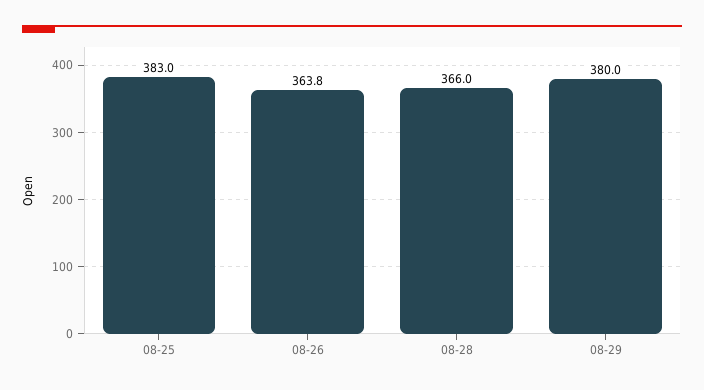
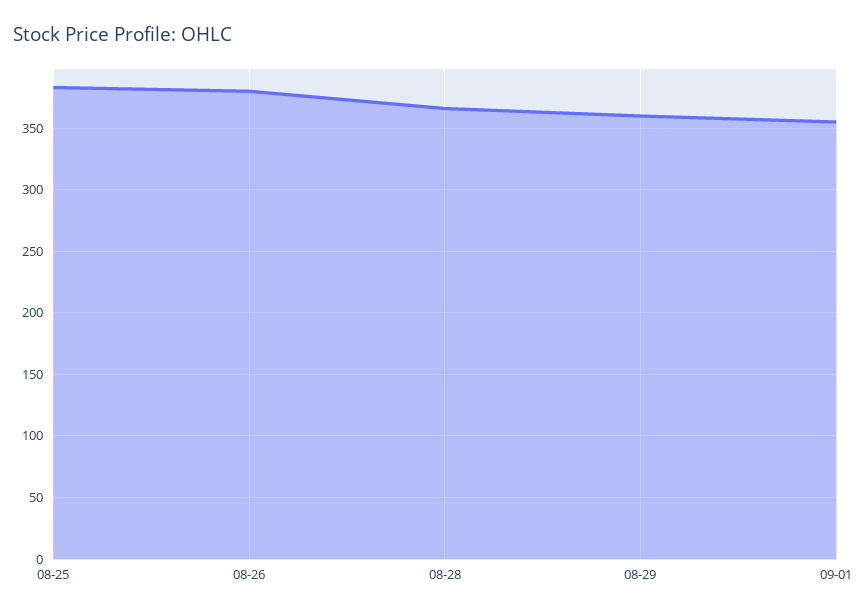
08-26: 363.8 -> 380
08-29: 380 -> 360
09-01: none -> 355

